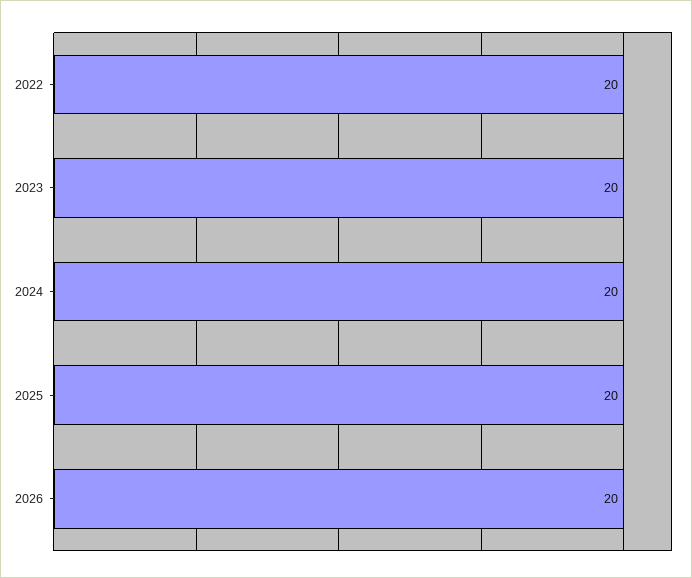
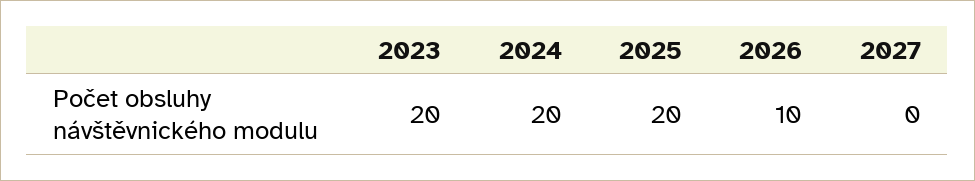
2022: 20 -> none
2026: 20 -> 10
2027: none -> 0

